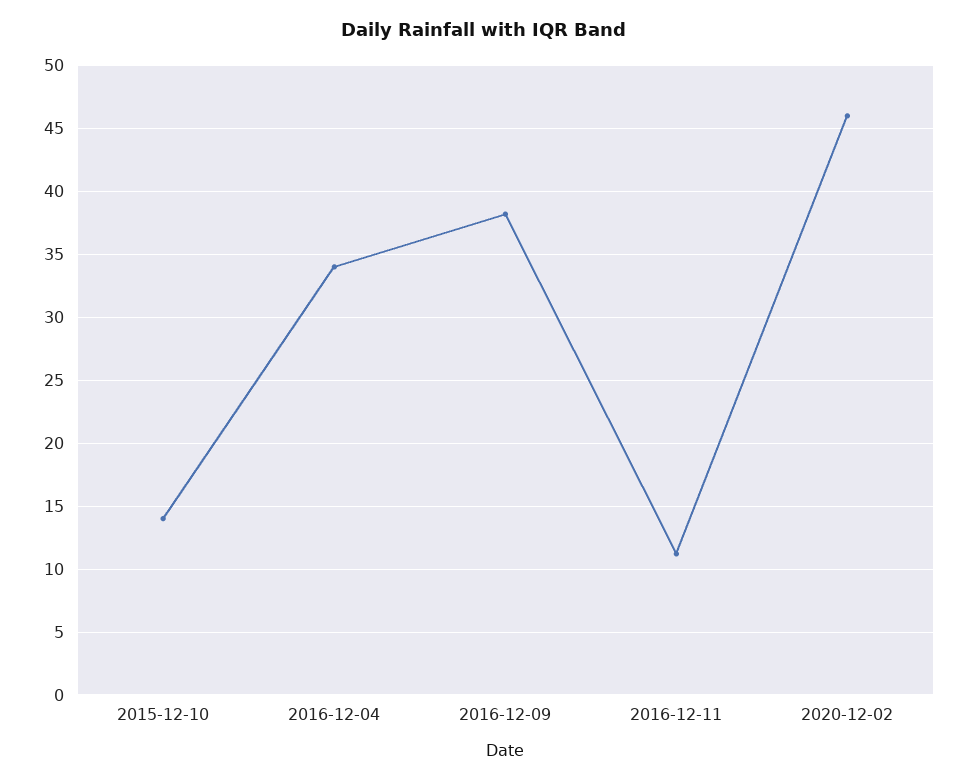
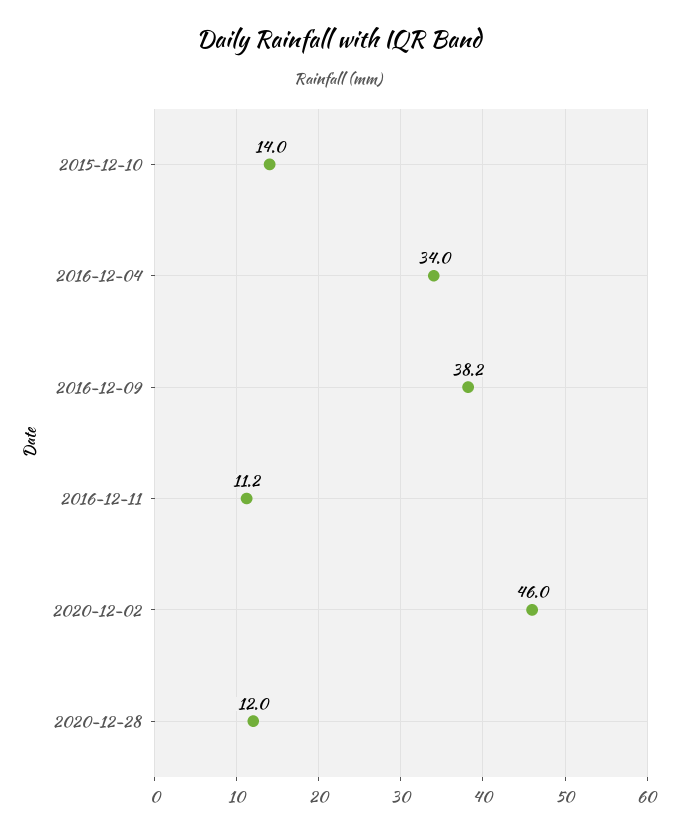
2020-12-28: none -> 12

